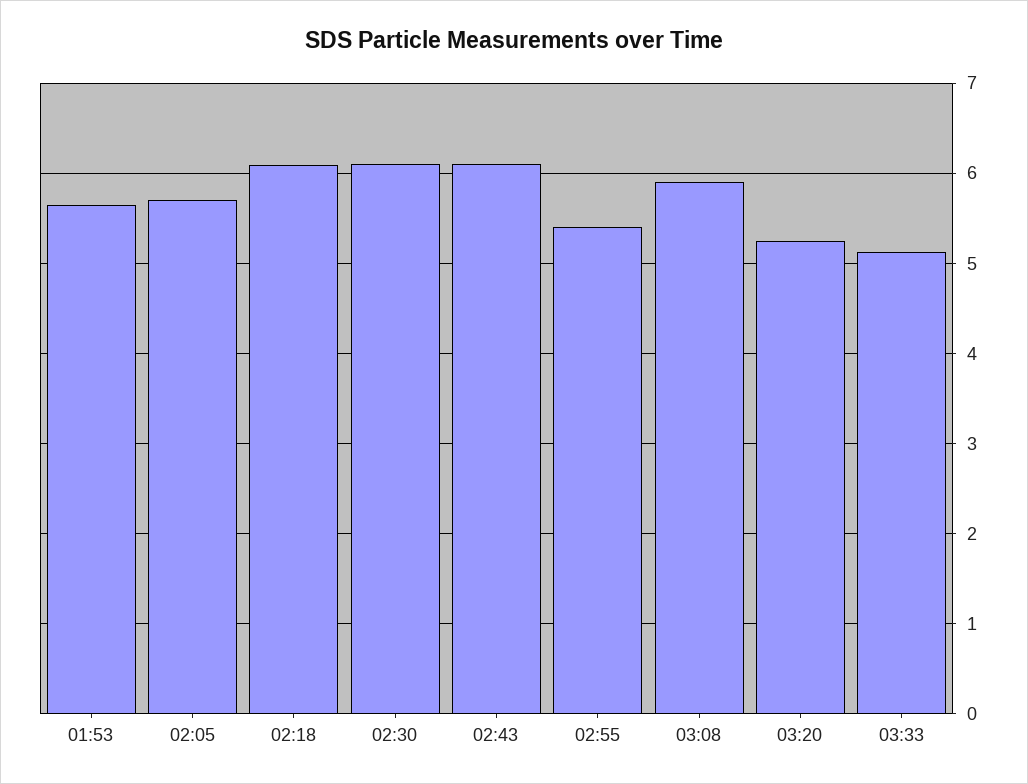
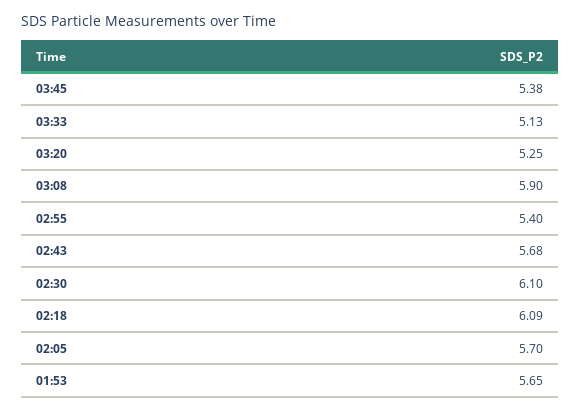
02:43: 6.1 -> 5.68
03:45: none -> 5.38

